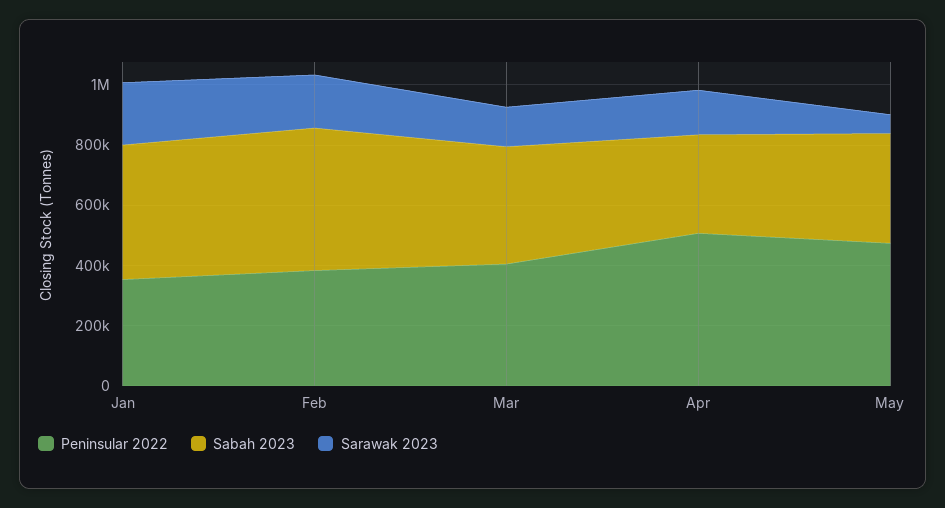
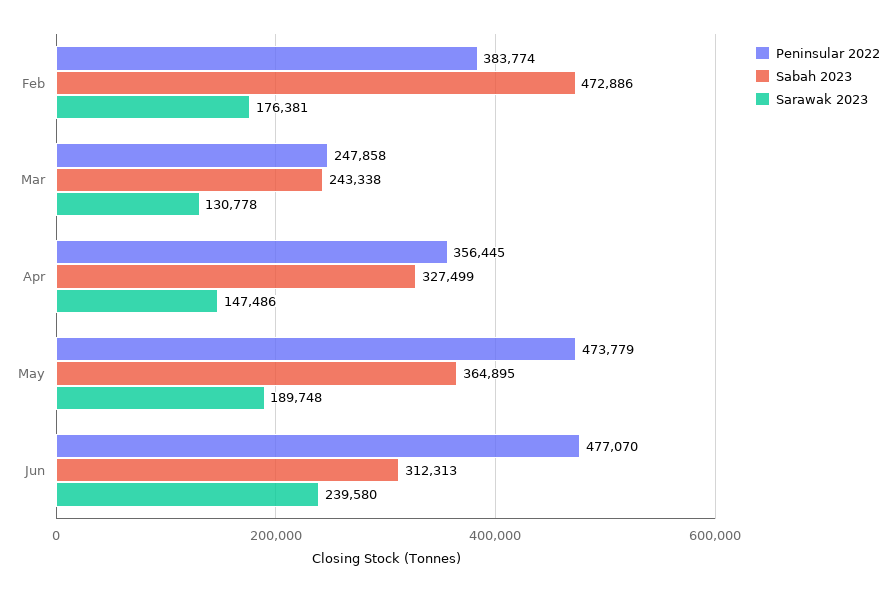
Peninsular 2022, Jan: 350000 -> none
Sabah 2023, Jan: 450000 -> none
Sarawak 2023, Jan: 200000 -> none
Peninsular 2022, Mar: 400000 -> 247858
Sabah 2023, Mar: 400000 -> 243338
Peninsular 2022, Apr: 500000 -> 356445
Sarawak 2023, May: 50000 -> 189748
Peninsular 2022, Jun: none -> 477070
Sabah 2023, Jun: none -> 312313
Sarawak 2023, Jun: none -> 239580

